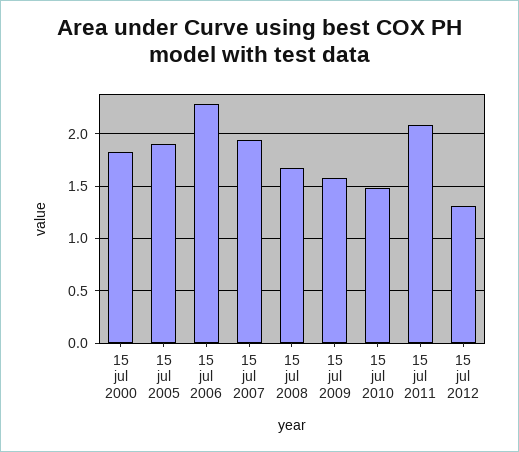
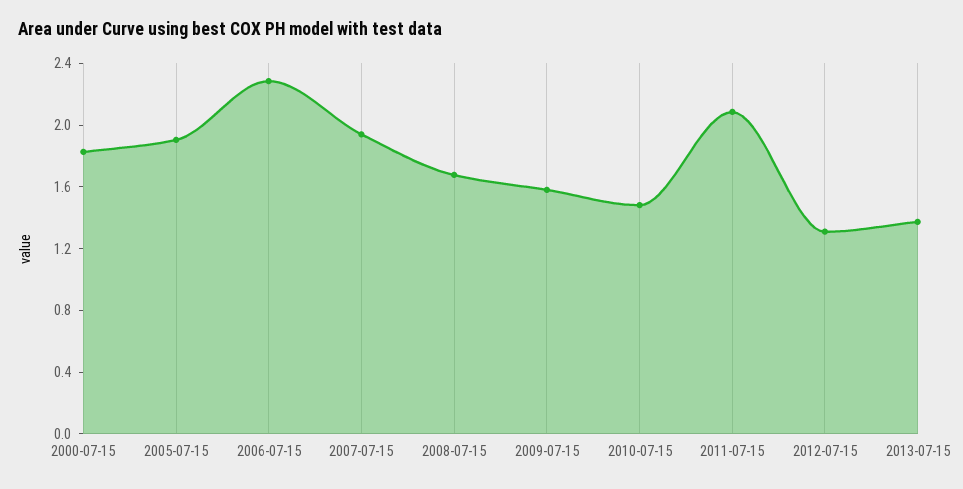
2013-07-15: none -> 1.4

